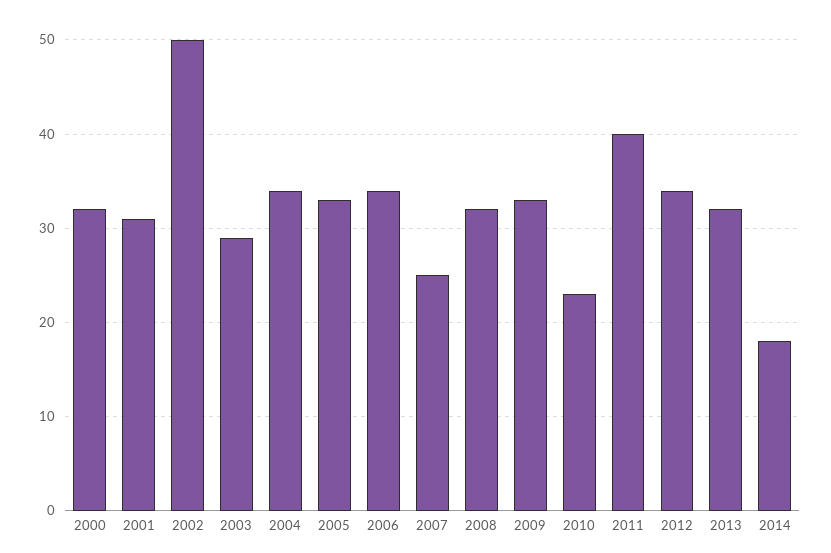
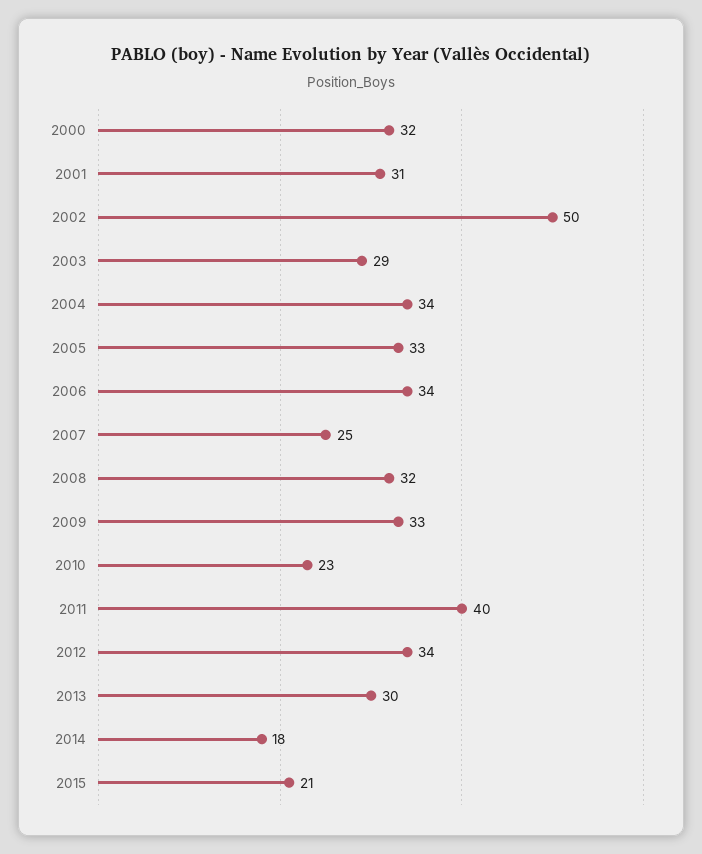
2013: 32 -> 30
2015: none -> 21

